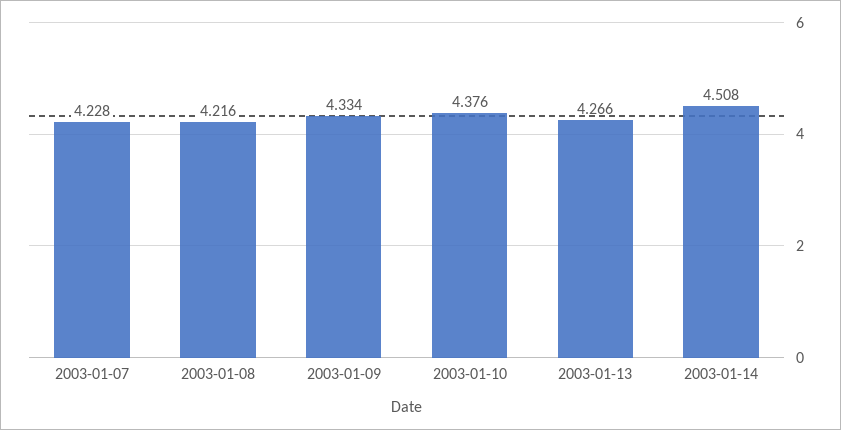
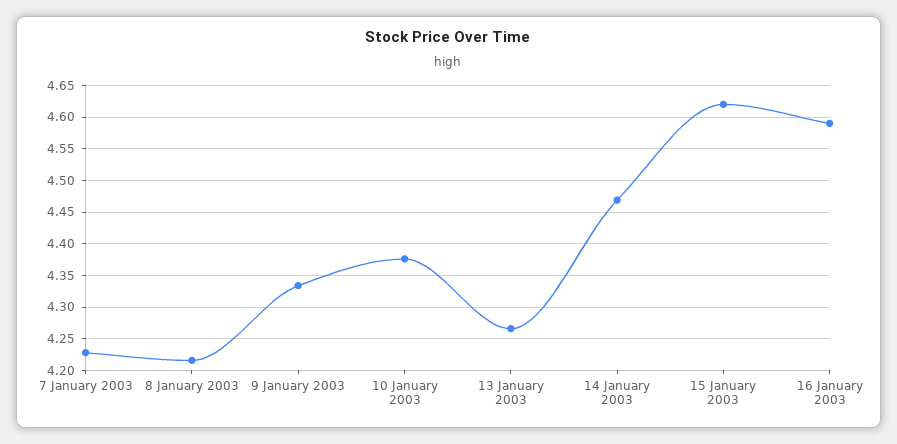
2003-01-14: 4.508 -> 4.47
15 January 2003: none -> 4.62
16 January 2003: none -> 4.59

